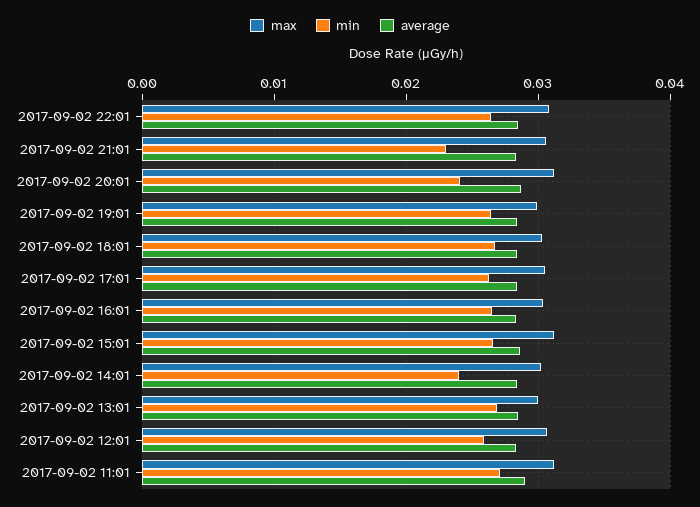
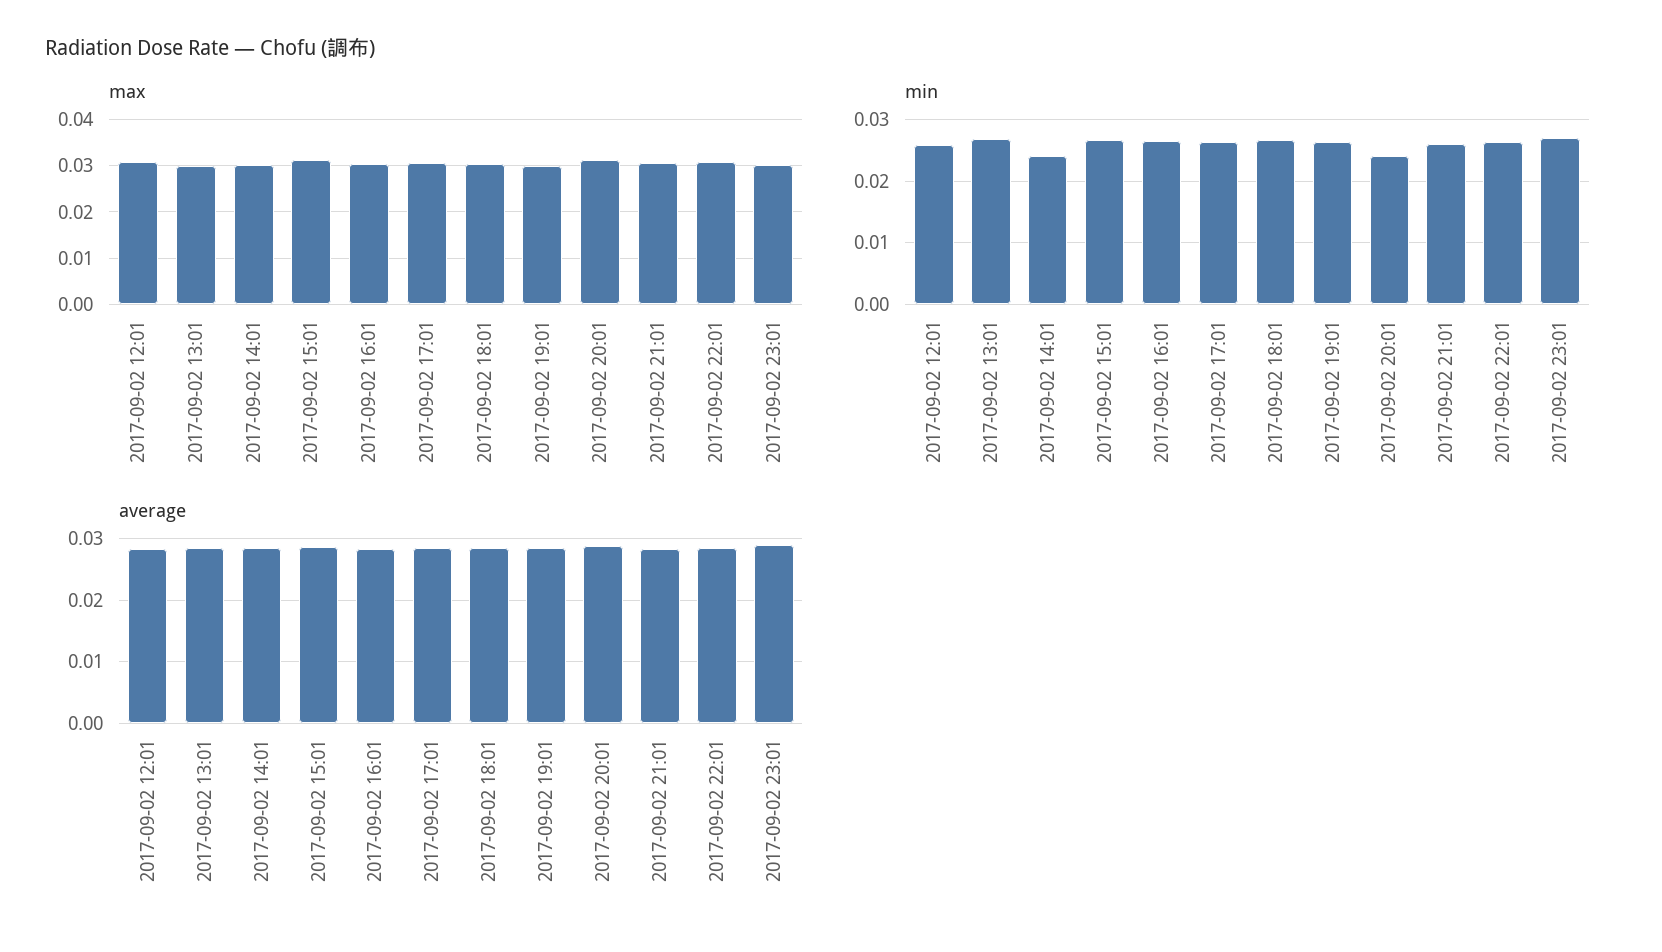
min, 2017-09-02 21:01: 0.023 -> 0.026
max, 2017-09-02 11:01: 0.031 -> none
min, 2017-09-02 11:01: 0.027 -> none
average, 2017-09-02 11:01: 0.029 -> none
max, 2017-09-02 23:01: none -> 0.03
min, 2017-09-02 23:01: none -> 0.027
average, 2017-09-02 23:01: none -> 0.029

